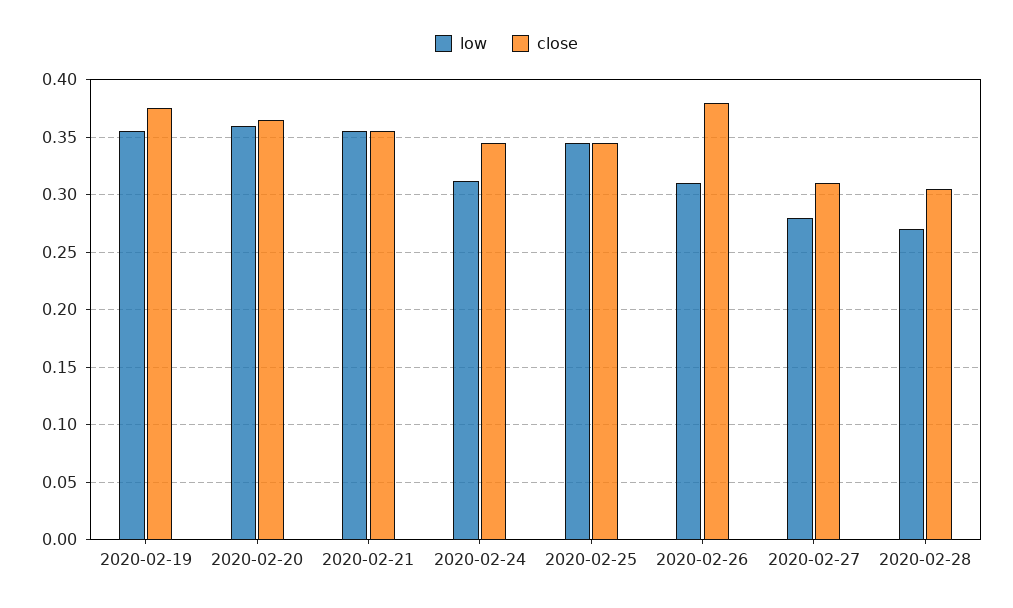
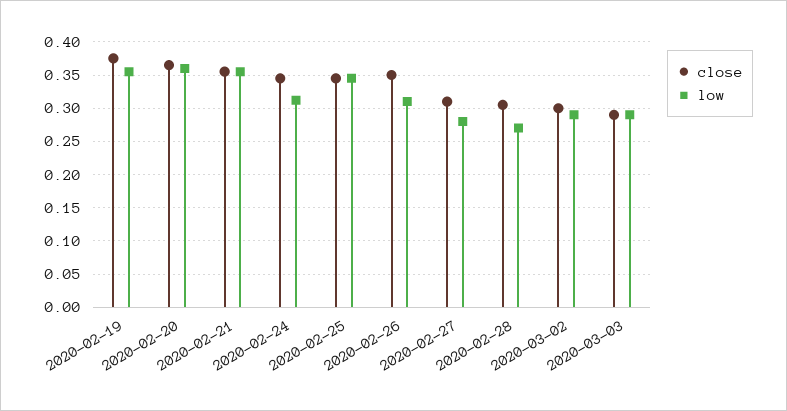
close, 2020-02-26: 0.38 -> 0.35
close, 2020-03-02: none -> 0.3
low, 2020-03-02: none -> 0.29
close, 2020-03-03: none -> 0.29
low, 2020-03-03: none -> 0.29

